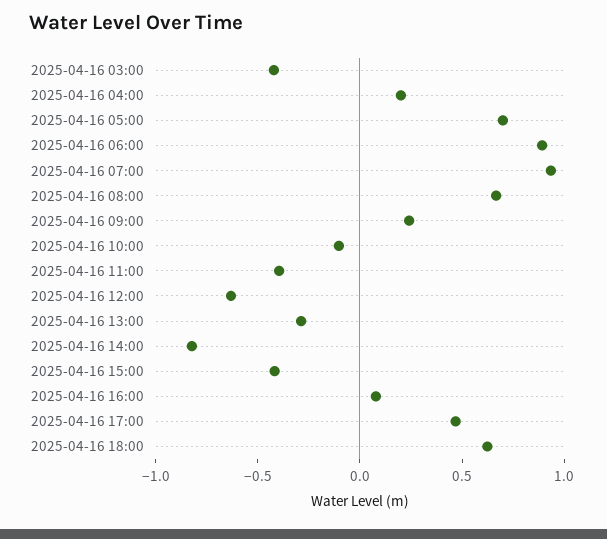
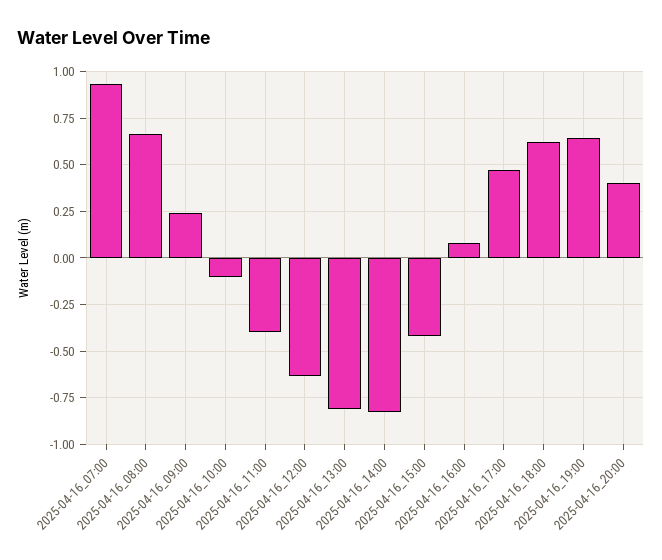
2025-04-16 03:00: -0.4 -> none
2025-04-16 04:00: 0.2 -> none
2025-04-16 05:00: 0.7 -> none
2025-04-16 06:00: 0.9 -> none
2025-04-16 13:00: -0.3 -> -0.8
2025-04-16_19:00: none -> 0.65
2025-04-16_20:00: none -> 0.4

